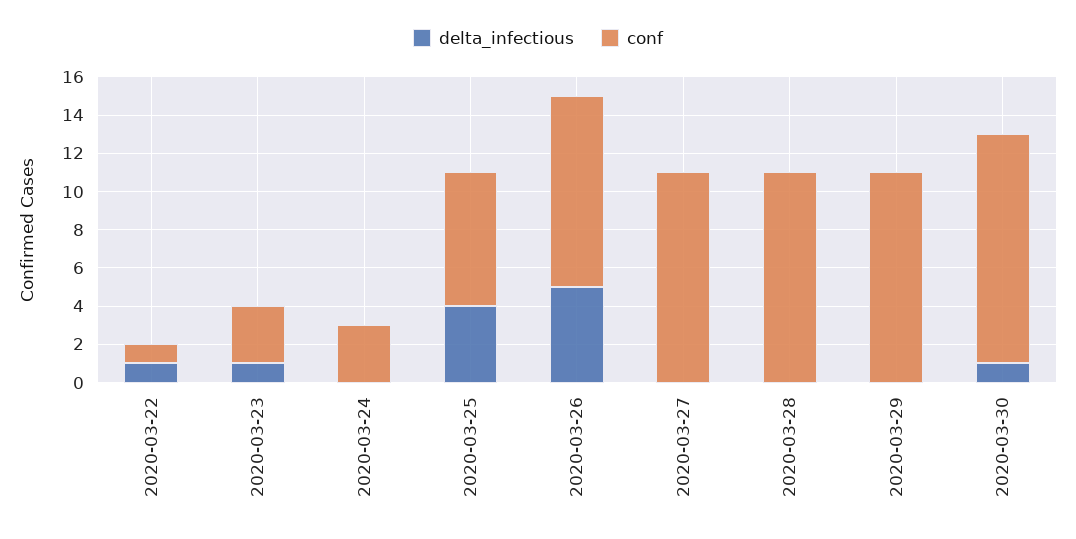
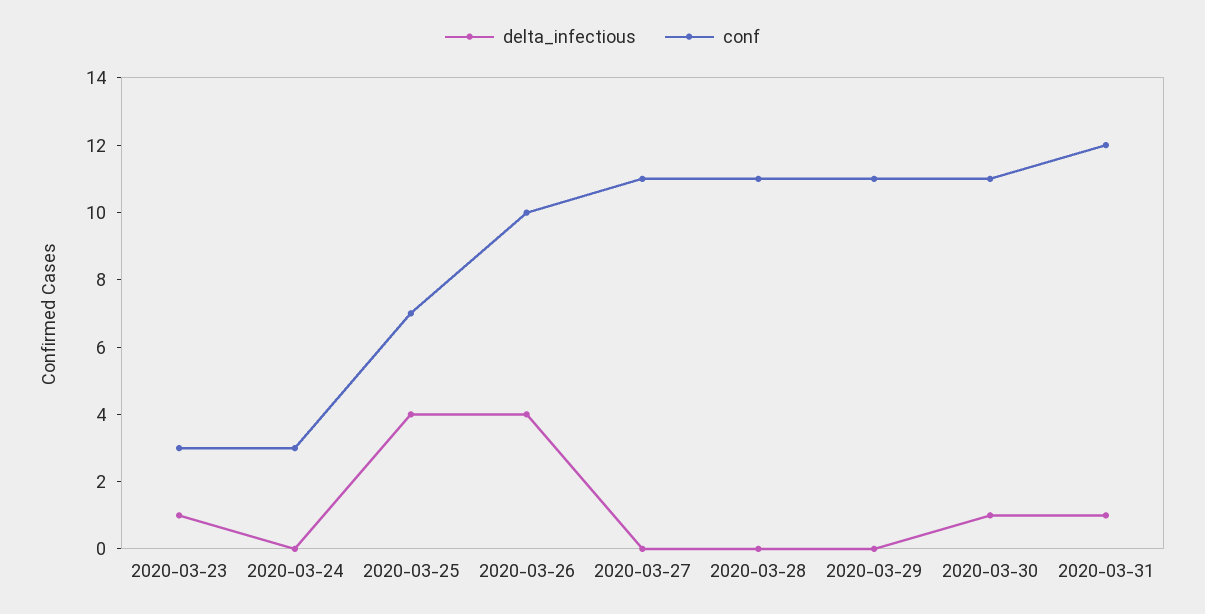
delta_infectious, 2020-03-22: 1 -> none
conf, 2020-03-22: 1 -> none
delta_infectious, 2020-03-26: 5 -> 4
conf, 2020-03-30: 12 -> 11
delta_infectious, 2020-03-31: none -> 1
conf, 2020-03-31: none -> 12

